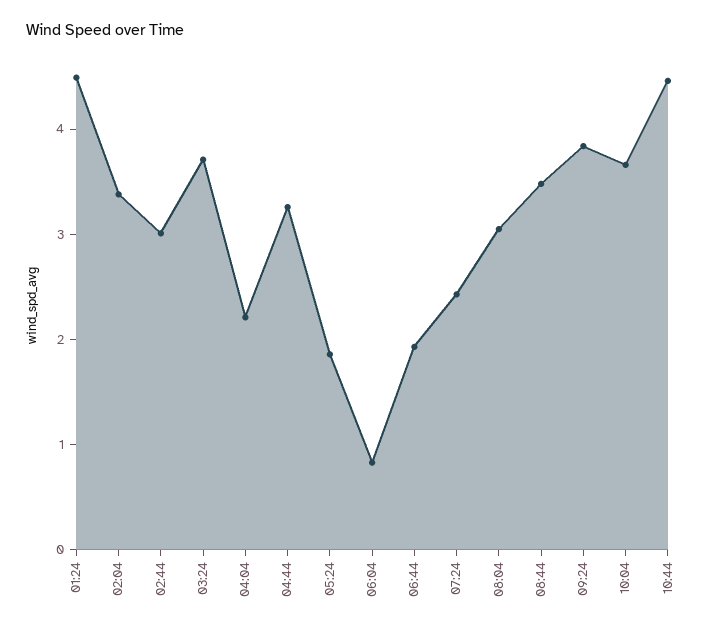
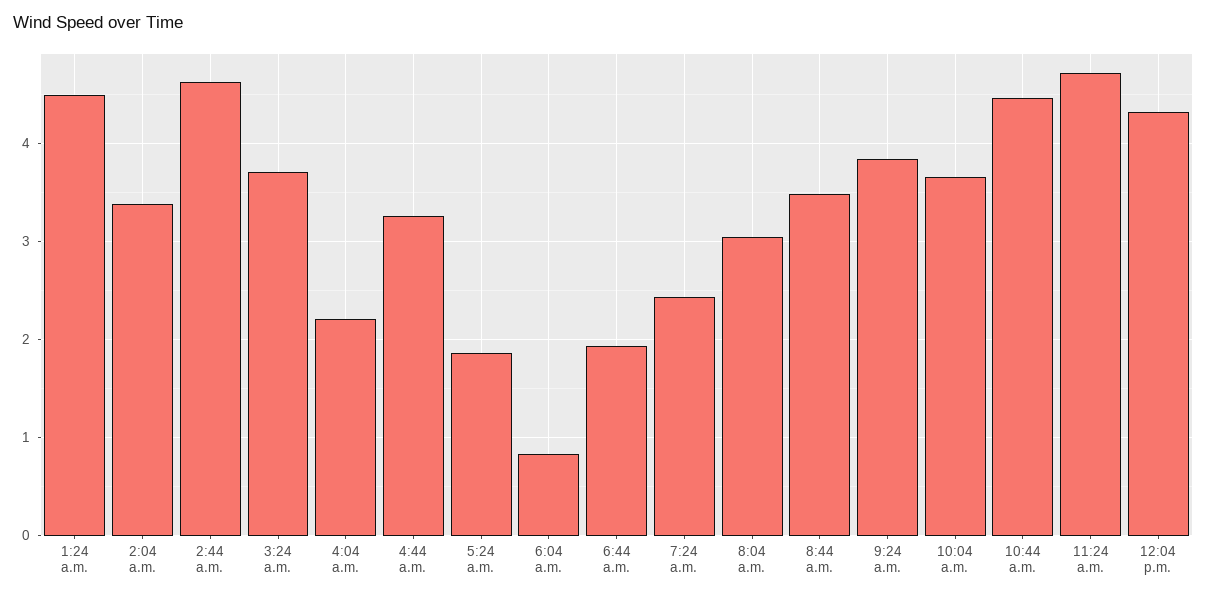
02:44: 3 -> 4.6
11:24 a.m.: none -> 4.7
12:04 p.m.: none -> 4.3

